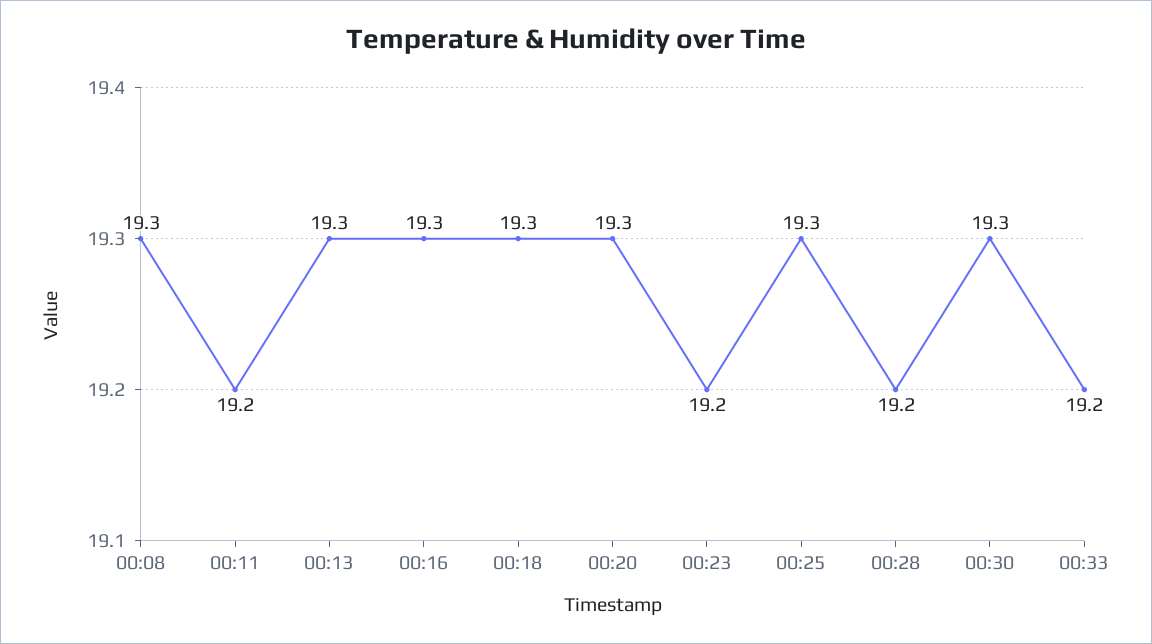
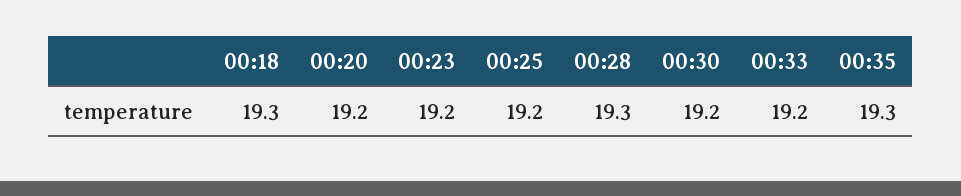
00:08: 19.3 -> none
00:11: 19.2 -> none
00:13: 19.3 -> none
00:16: 19.3 -> none
00:20: 19.3 -> 19.2
00:25: 19.3 -> 19.2
00:28: 19.2 -> 19.3
00:30: 19.3 -> 19.2
00:35: none -> 19.3

